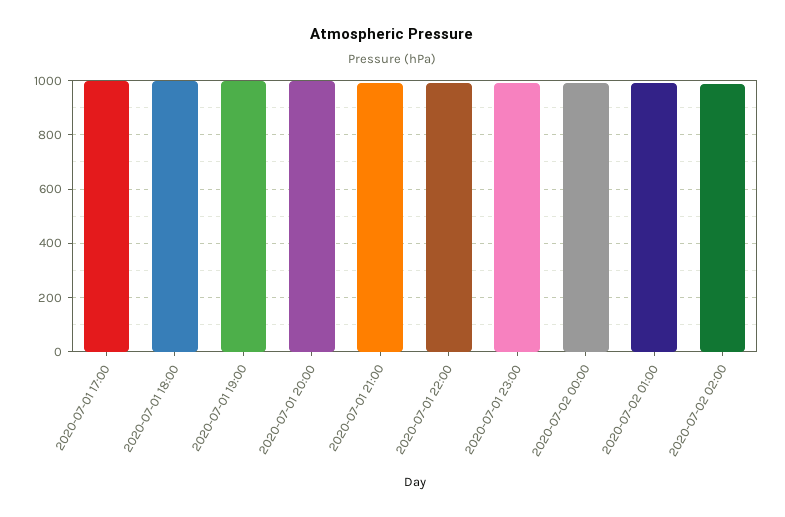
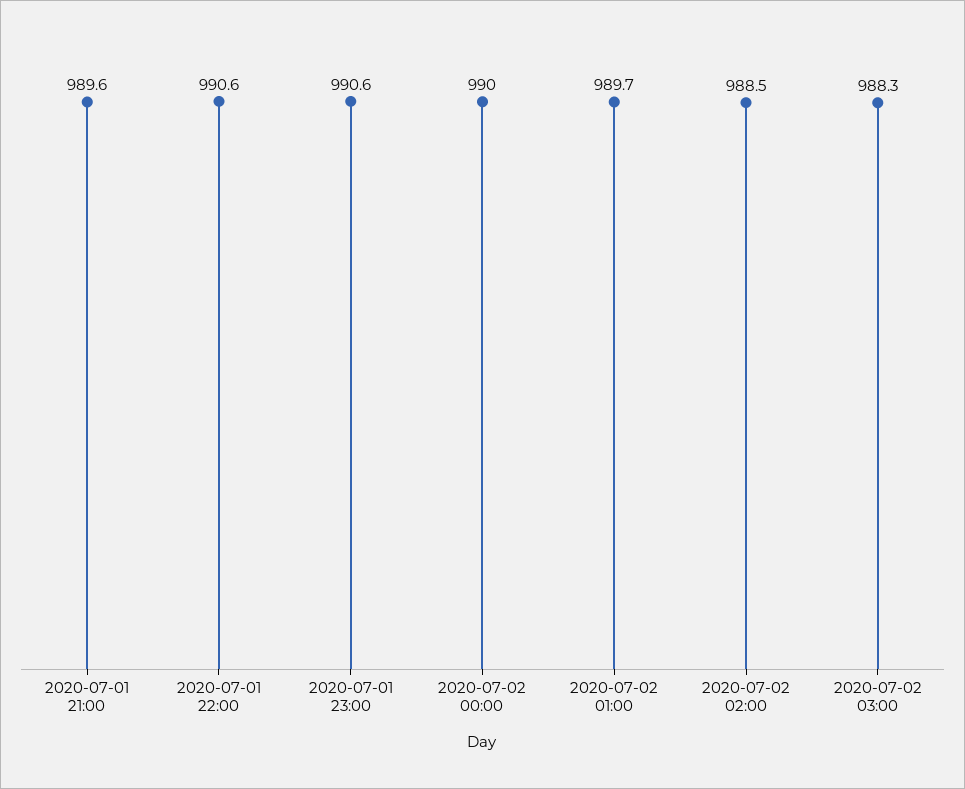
2020-07-01 17:00: 1000 -> none
2020-07-01 18:00: 1000 -> none
2020-07-01 19:00: 1000 -> none
2020-07-01 20:00: 1000 -> none
2020-07-02 03:00: none -> 988.3

